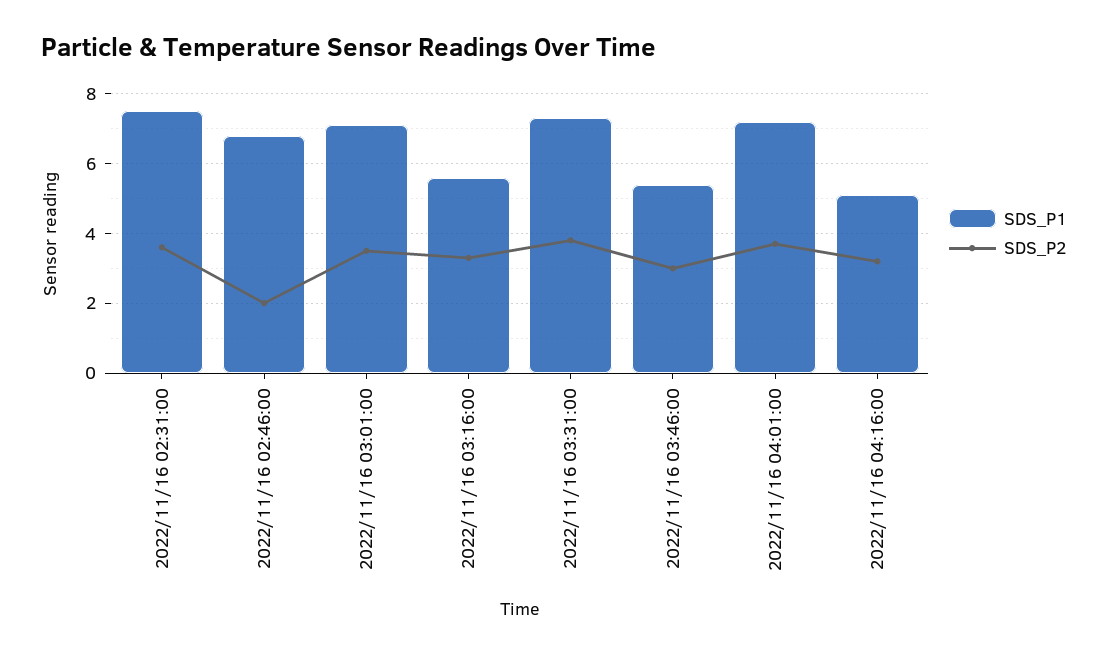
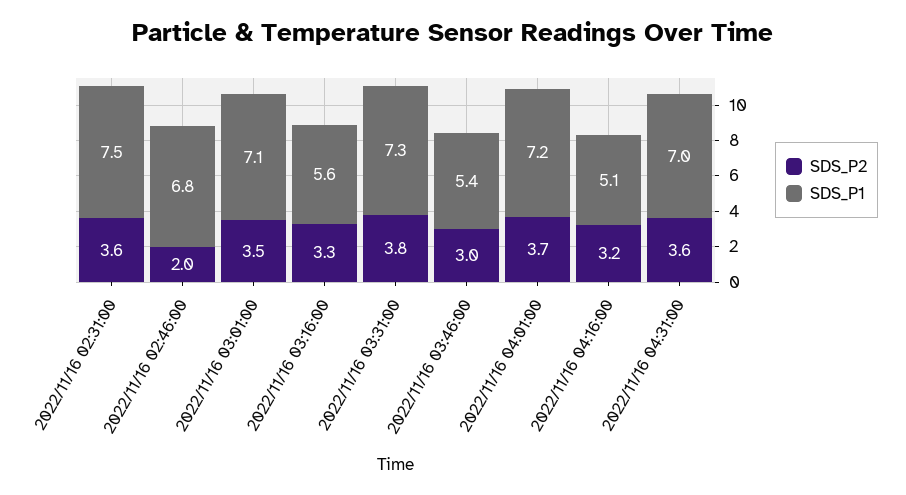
SDS_P2, 2022/11/16 04:31:00: none -> 3.6
SDS_P1, 2022/11/16 04:31:00: none -> 7

